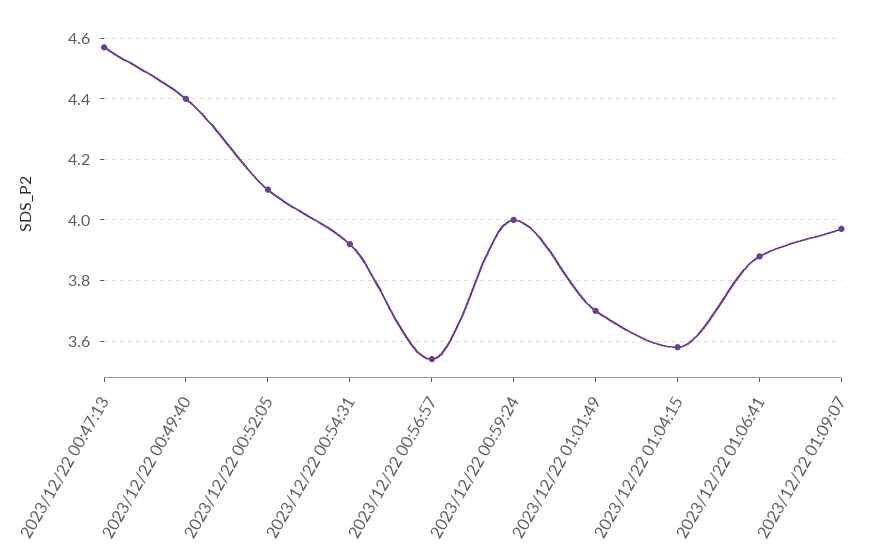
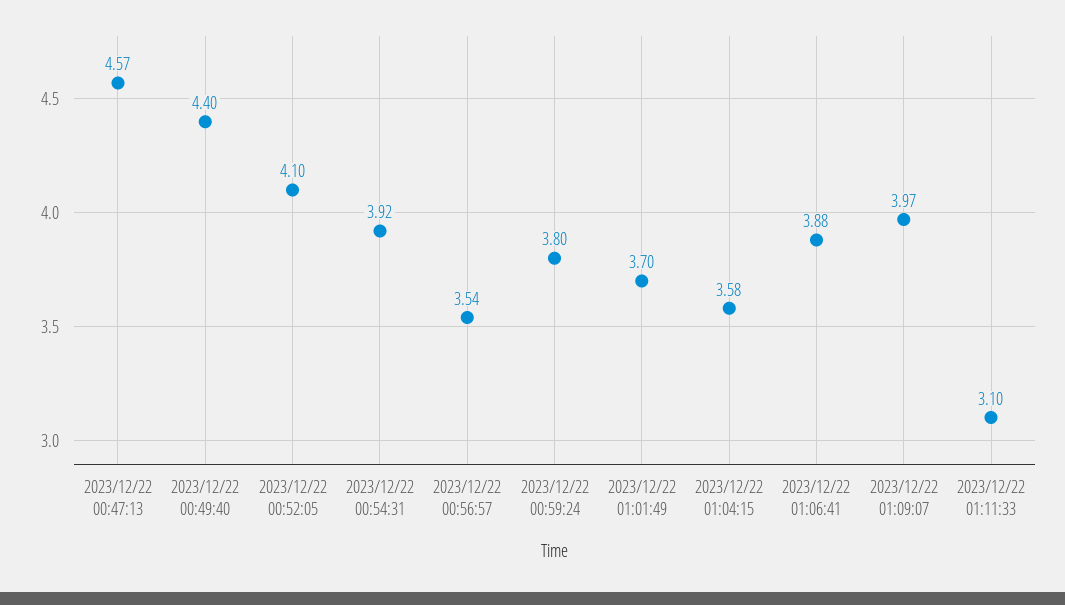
2023/12/22 00:59:24: 4 -> 3.8
2023/12/22 01:11:33: none -> 3.1

